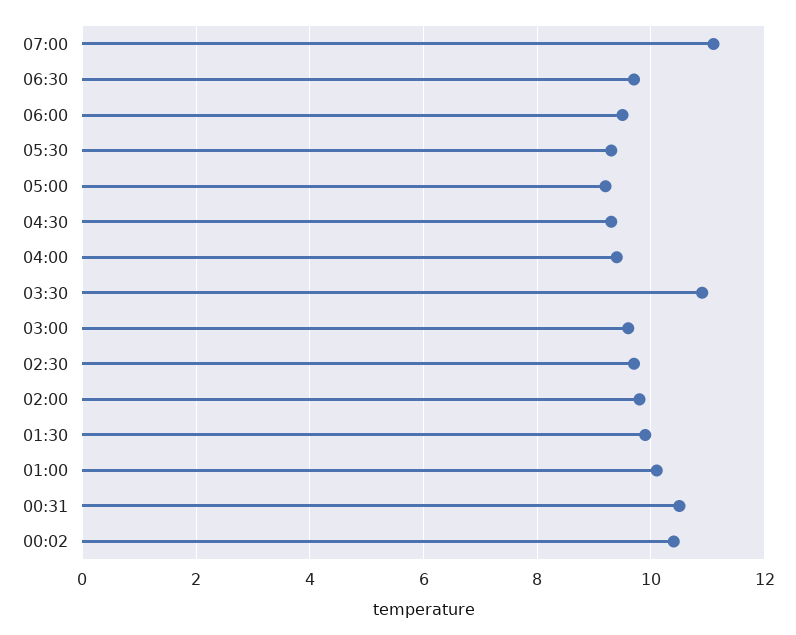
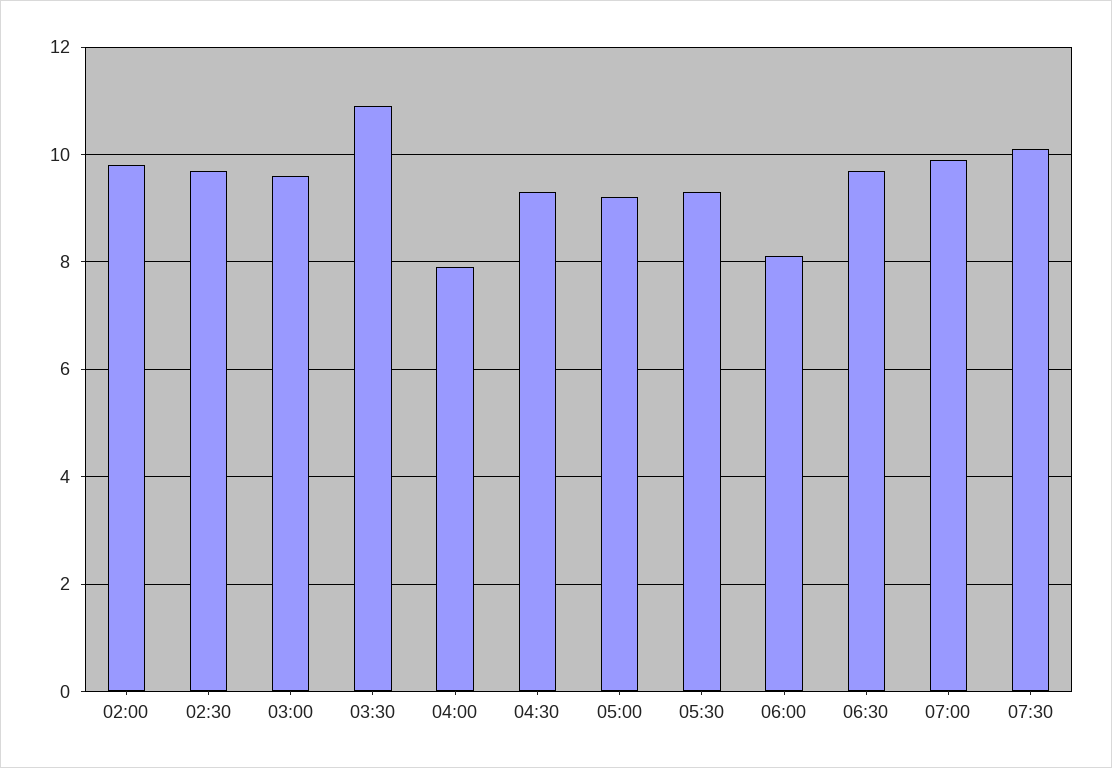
07:00: 11 -> 10
06:00: 9.5 -> 8
04:00: 9.5 -> 8
01:30: 10 -> none
01:00: 10 -> none
00:31: 10.5 -> none
00:02: 10.5 -> none
07:30: none -> 10

